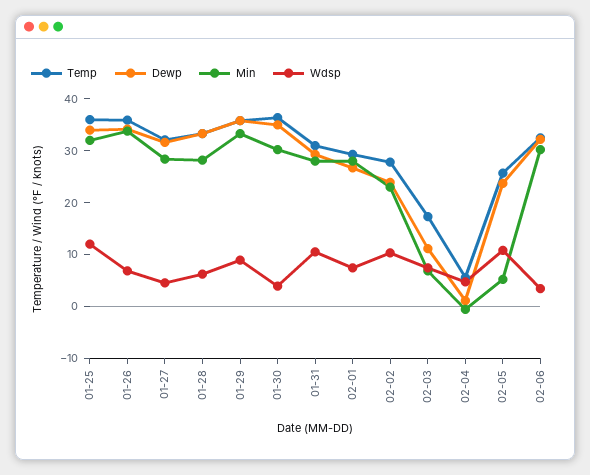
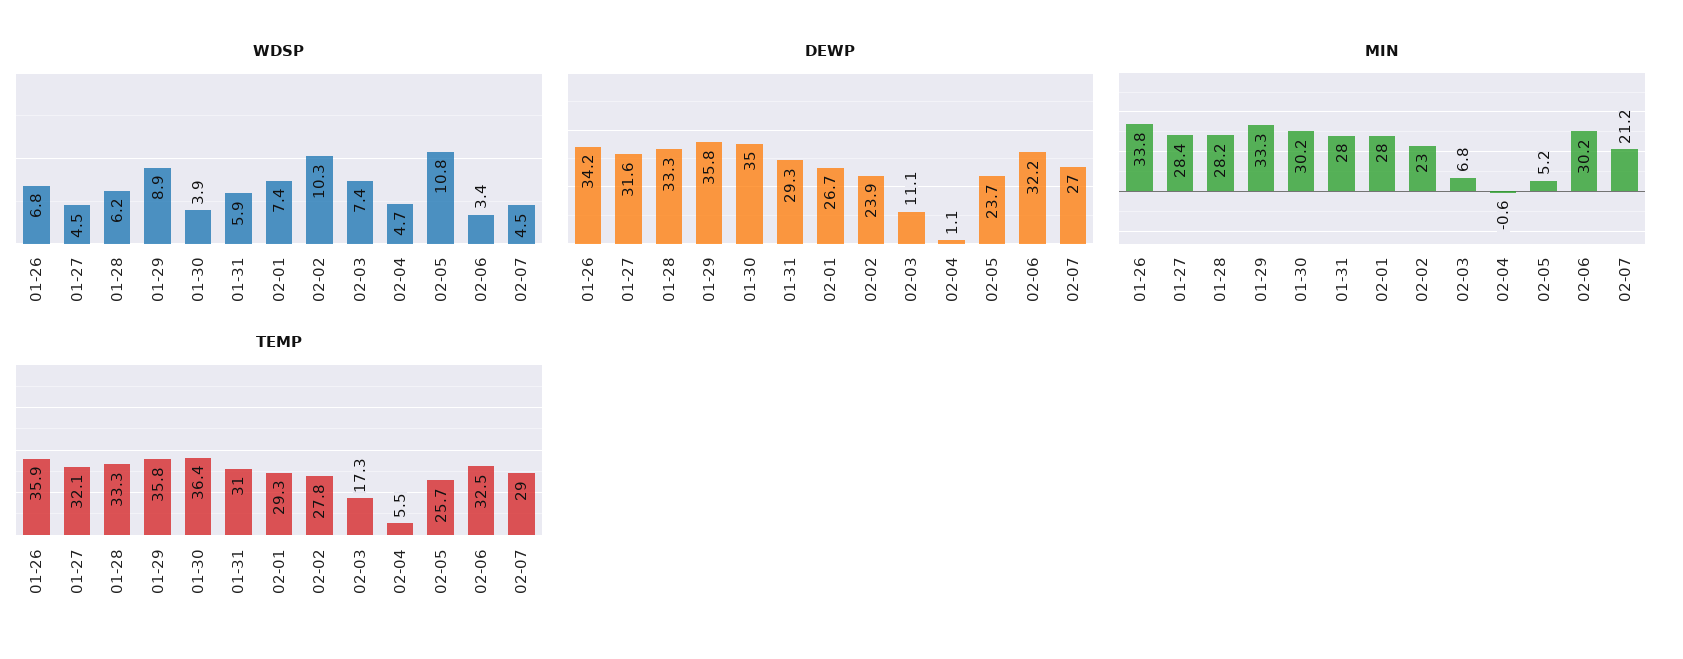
Temp, 01-25: 36 -> none
Dewp, 01-25: 34 -> none
Min, 01-25: 32 -> none
Wdsp, 01-25: 12 -> none
Wdsp, 01-31: 10 -> 5.9
Wdsp, 02-07: none -> 4.5
Dewp, 02-07: none -> 27
Min, 02-07: none -> 21.2
Temp, 02-07: none -> 29

